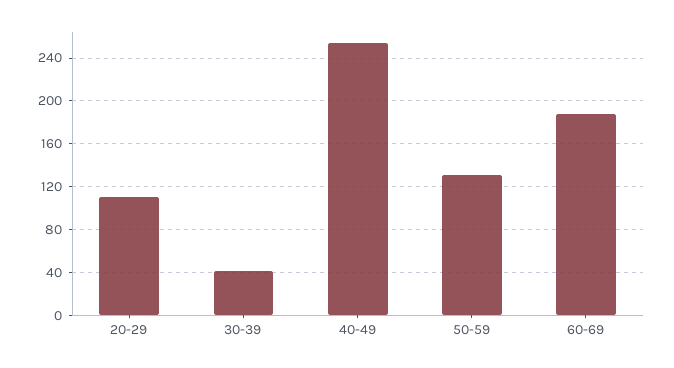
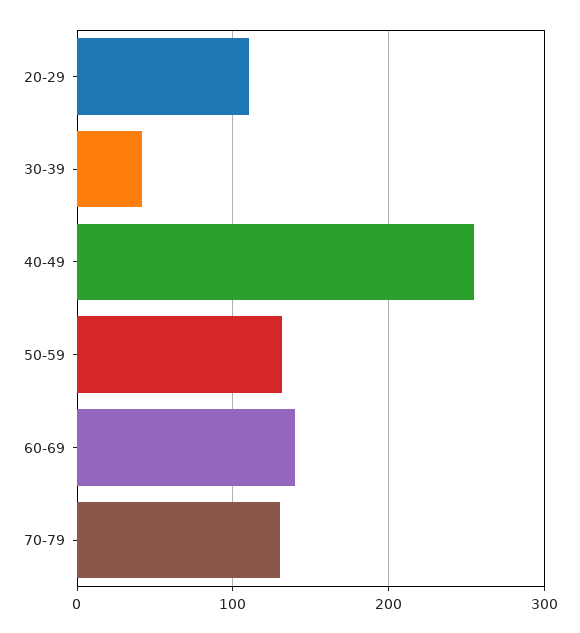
60-69: 190 -> 140
70-79: none -> 130

